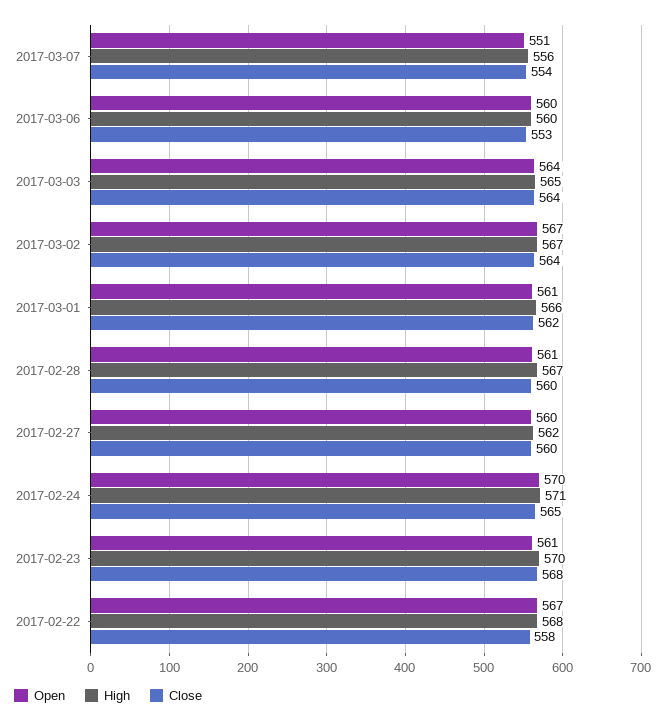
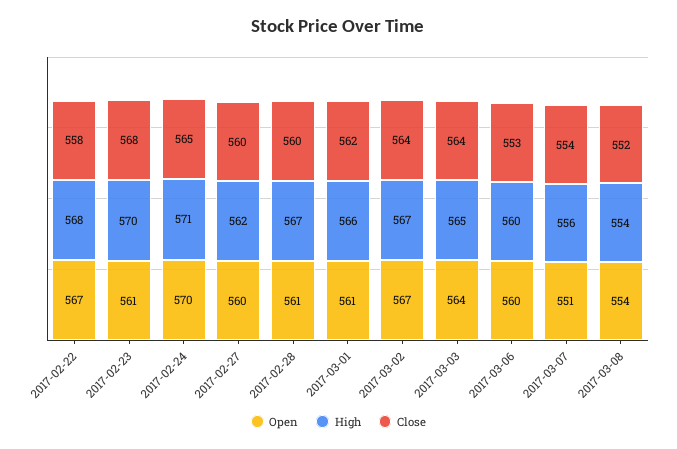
Open, 2017-03-08: none -> 554
High, 2017-03-08: none -> 554
Close, 2017-03-08: none -> 552

